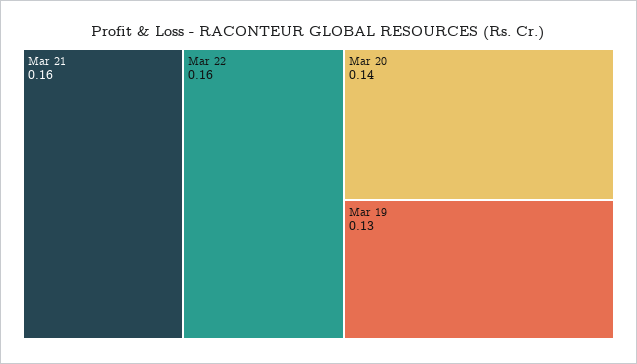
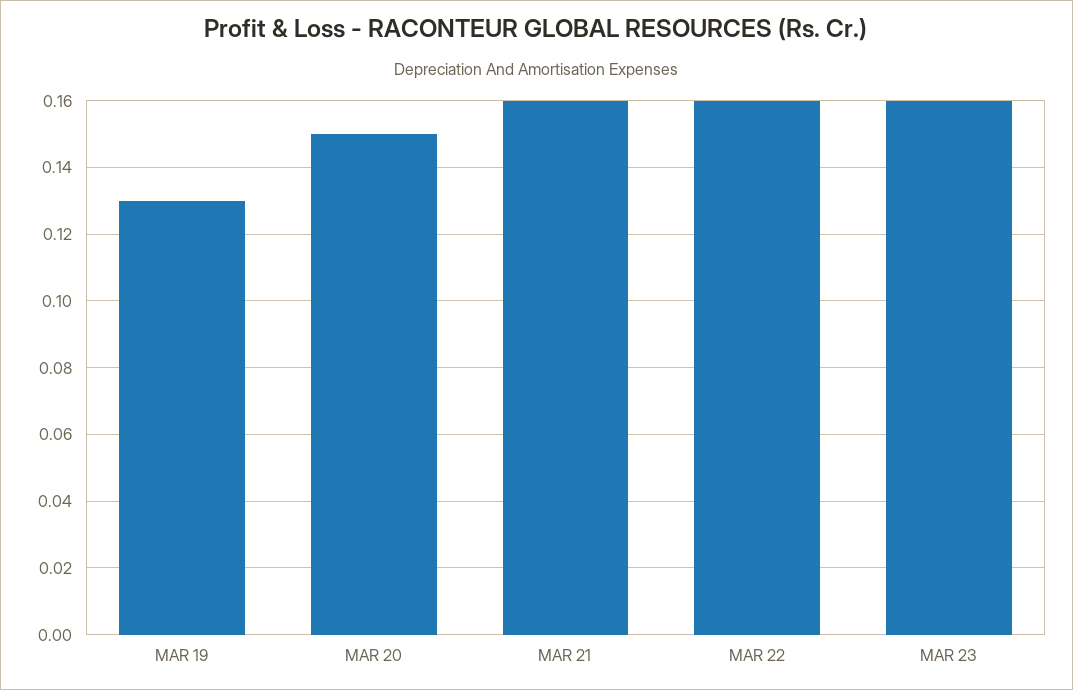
Mar 20: 0.14 -> 0.15
MAR 23: none -> 0.16

